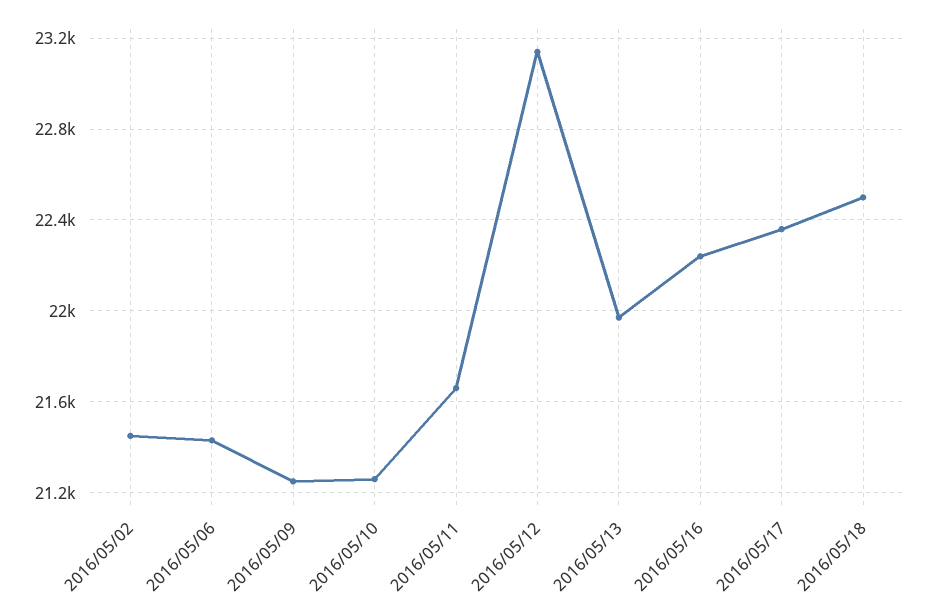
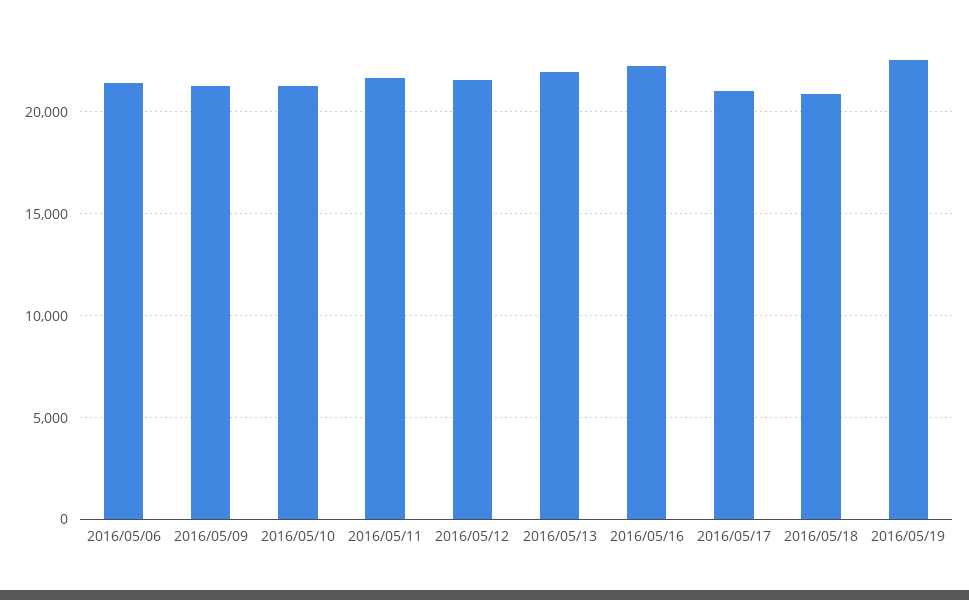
2016/05/02: 21450 -> none
2016/05/12: 23150 -> 21500
2016/05/17: 22350 -> 21000
2016/05/18: 22500 -> 21000
2016/05/19: none -> 22500

